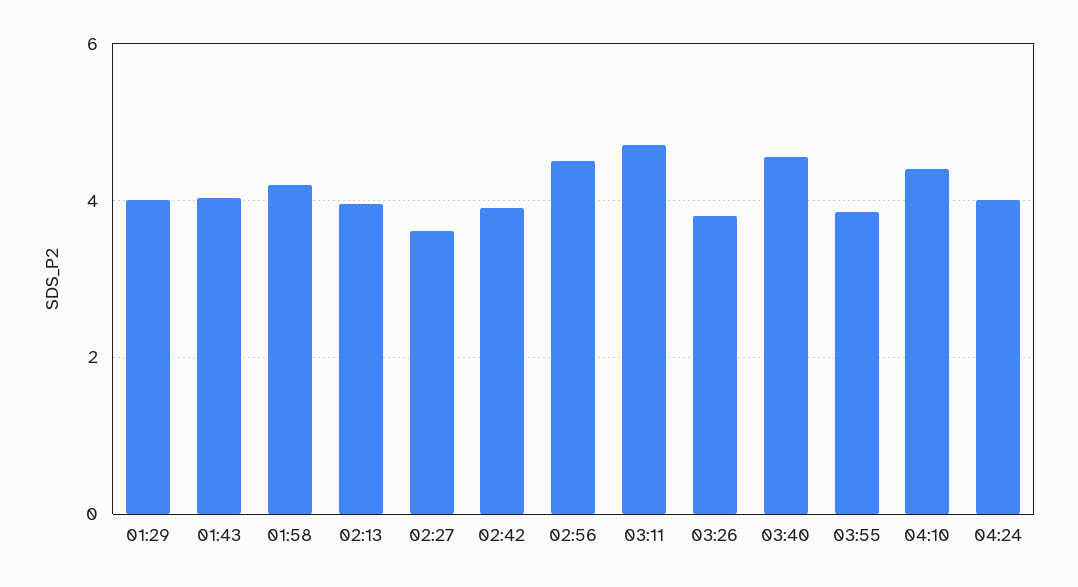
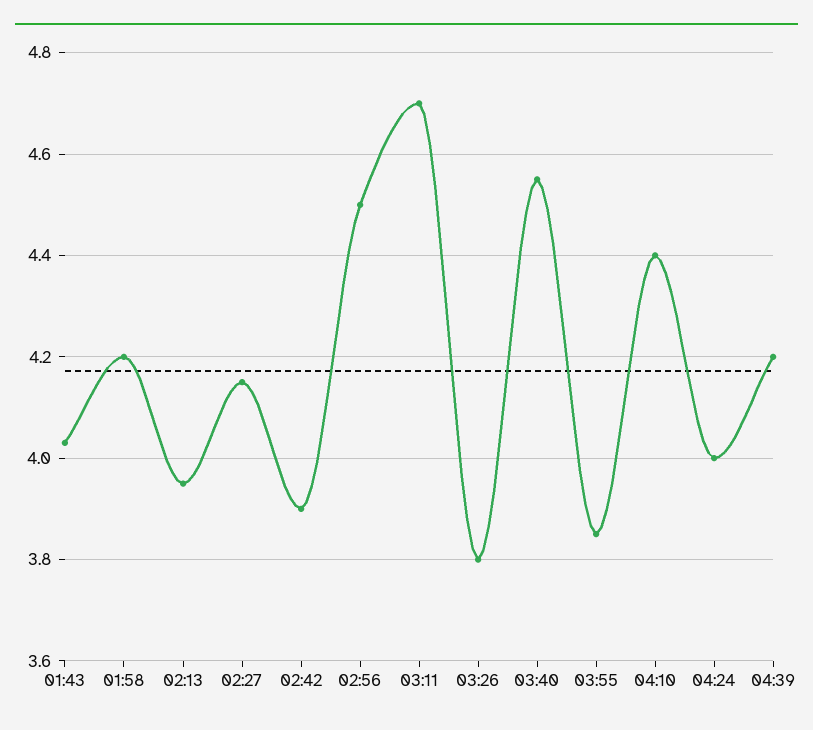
01:29: 4 -> none
02:27: 3.6 -> 4.15
04:39: none -> 4.2

